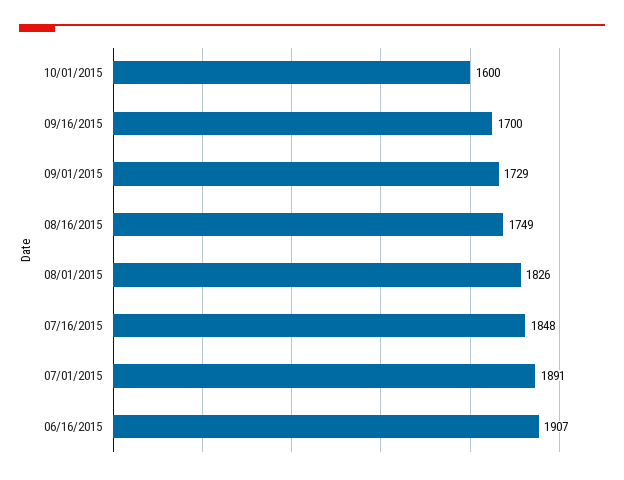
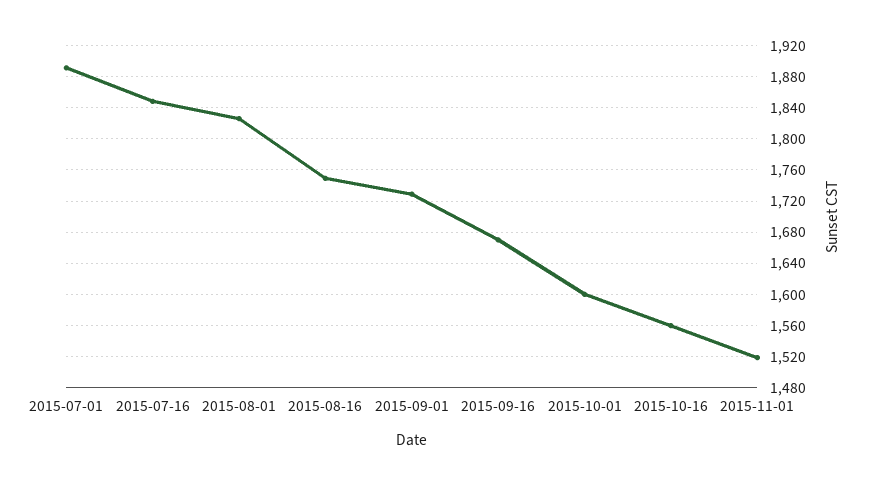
09/16/2015: 1700 -> 1670
06/16/2015: 1907 -> none
2015-10-16: none -> 1560
2015-11-01: none -> 1520

